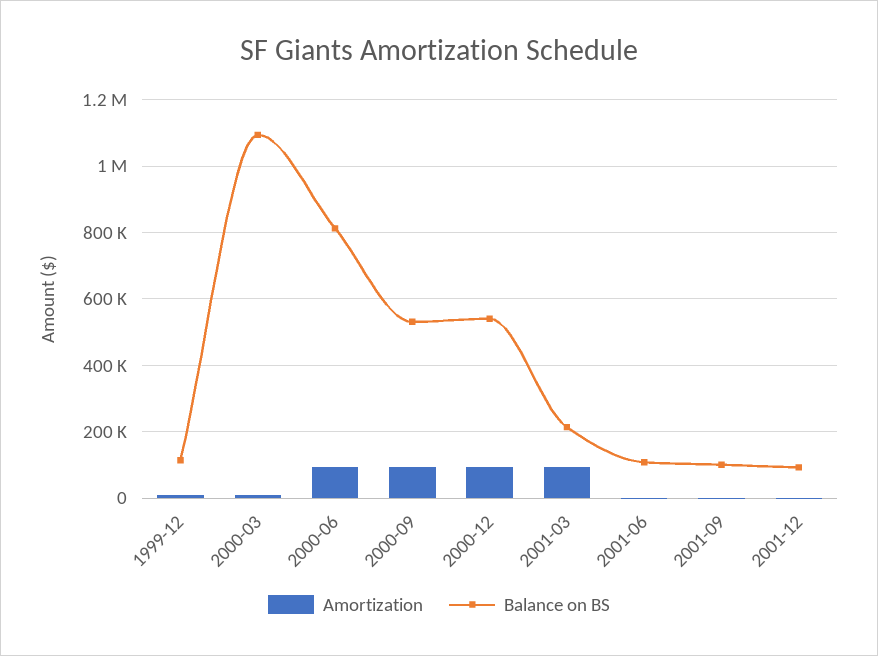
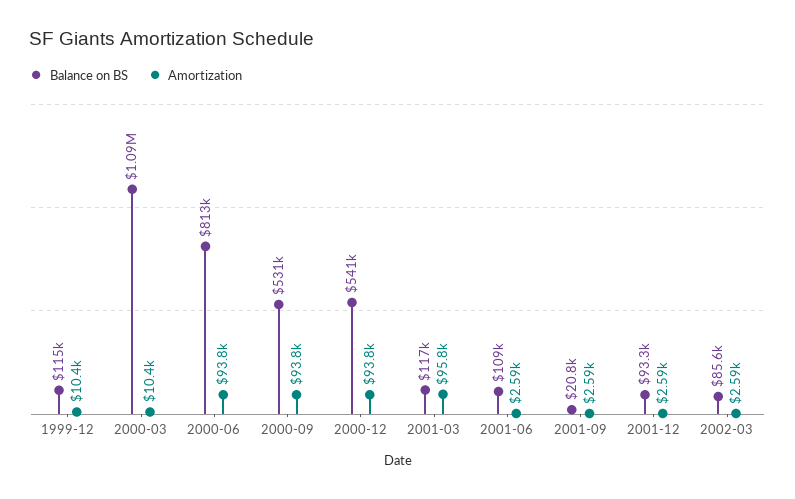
Balance on BS, 2001-03: 220000 -> 117000
Balance on BS, 2001-09: 100000 -> 20800
Balance on BS, 2002-03: none -> 85600
Amortization, 2002-03: none -> 2590

